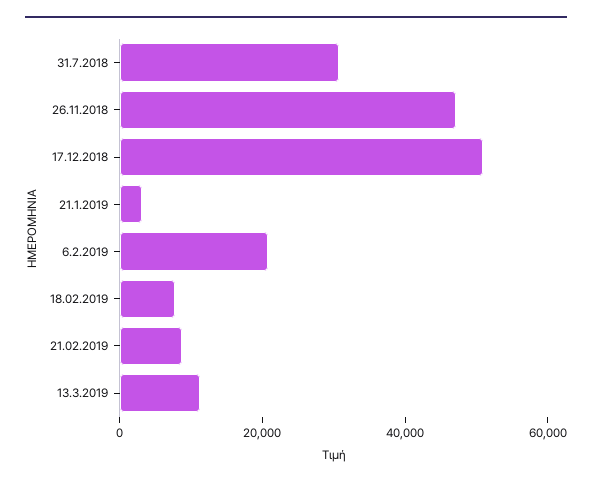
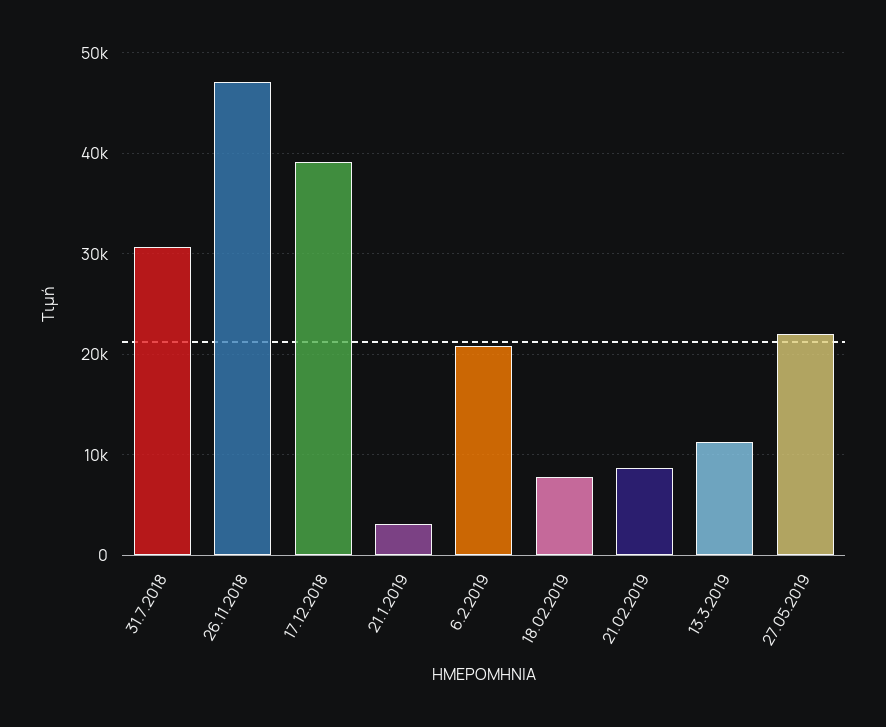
17.12.2018: 50000 -> 39000
27.05.2019: none -> 22000

